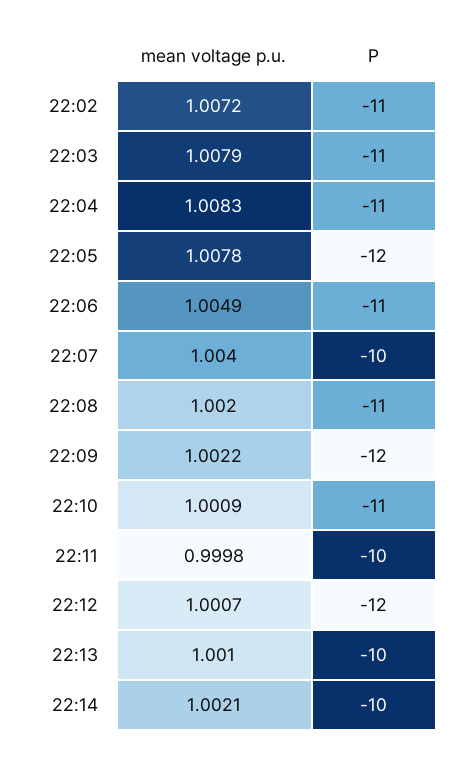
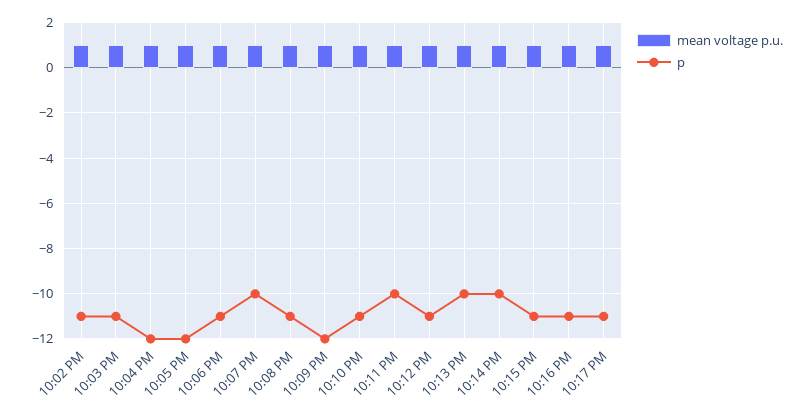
P, 22:04: -11 -> -12
P, 22:12: -12 -> -11
mean voltage p.u., 10:15 PM: none -> 1
P, 10:15 PM: none -> -11
mean voltage p.u., 10:16 PM: none -> 1
P, 10:16 PM: none -> -11
mean voltage p.u., 10:17 PM: none -> 1
P, 10:17 PM: none -> -11

